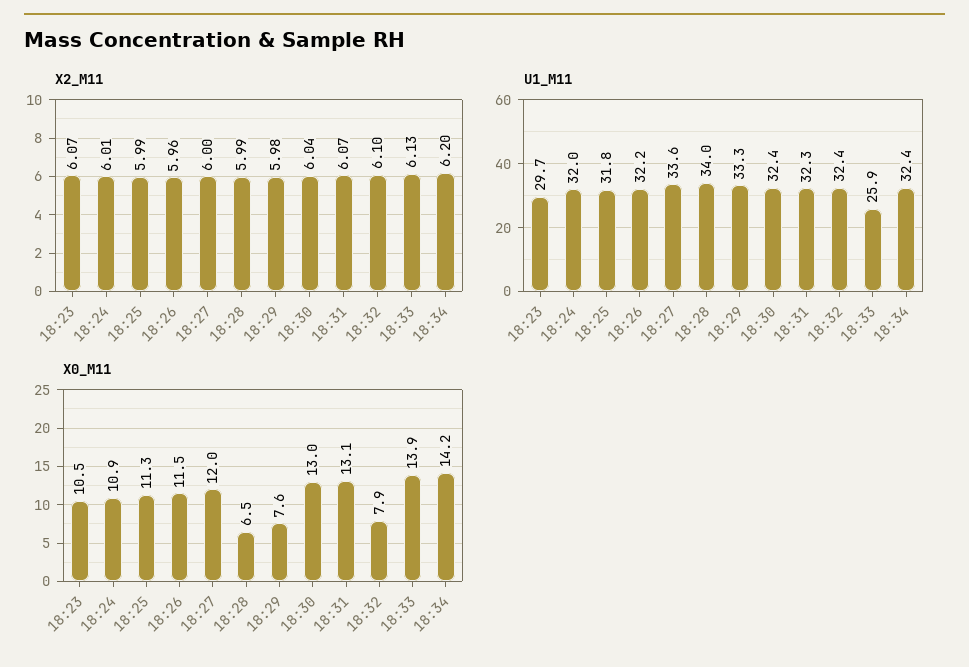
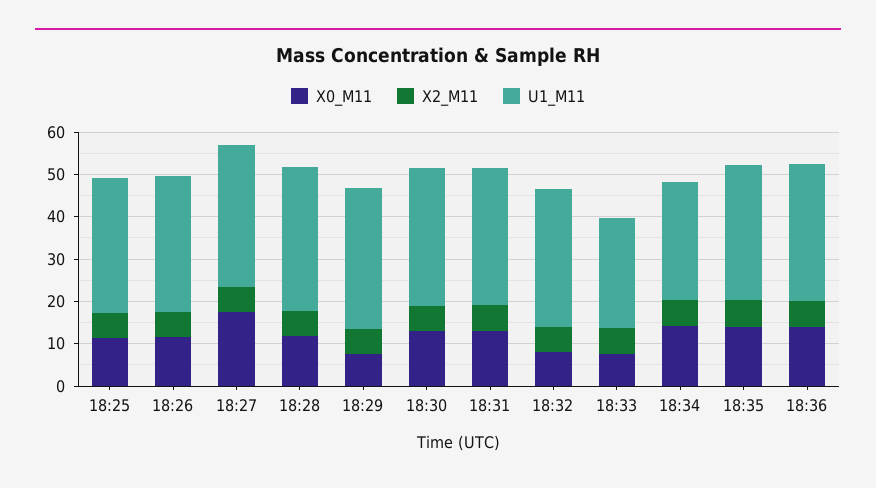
X2_M11, 18:23: 6.07 -> none
X2_M11, 18:24: 6.01 -> none
U1_M11, 18:23: 29.7 -> none
U1_M11, 18:24: 32 -> none
U1_M11, 18:34: 32.4 -> 28
X0_M11, 18:23: 10.5 -> none
X0_M11, 18:24: 10.9 -> none
X0_M11, 18:27: 12 -> 18
X0_M11, 18:28: 6.5 -> 12
X0_M11, 18:33: 13.9 -> 8
X0_M11, 18:35: none -> 14
X2_M11, 18:35: none -> 6
U1_M11, 18:35: none -> 32
X0_M11, 18:36: none -> 14
X2_M11, 18:36: none -> 6
U1_M11, 18:36: none -> 32

